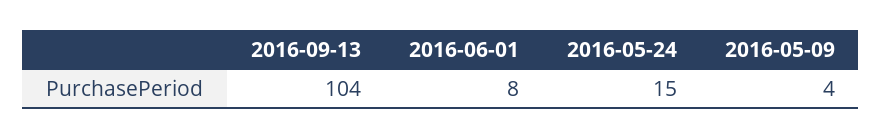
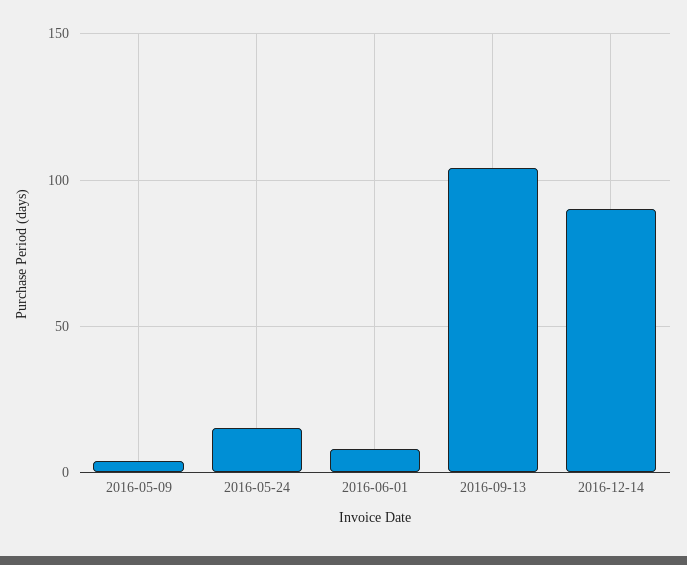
2016-12-14: none -> 90

